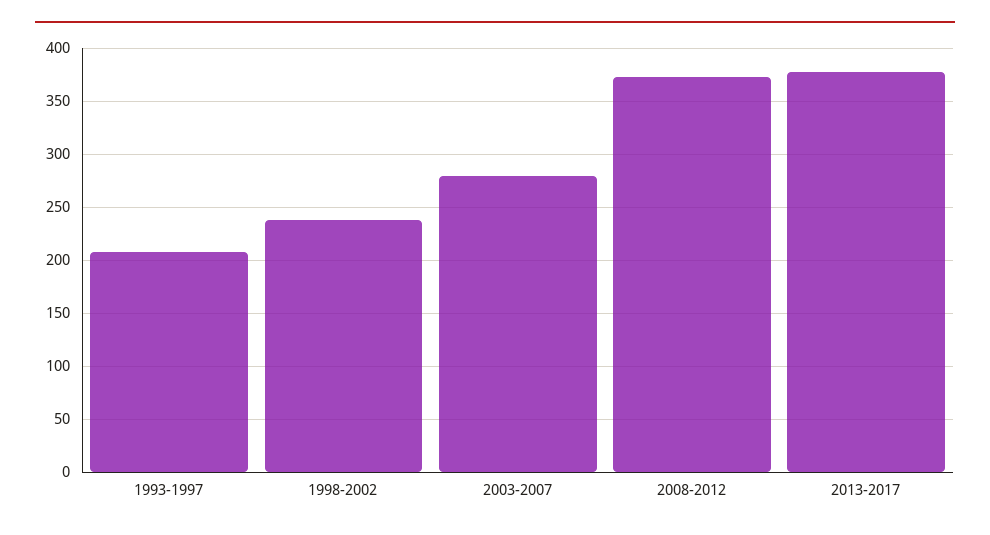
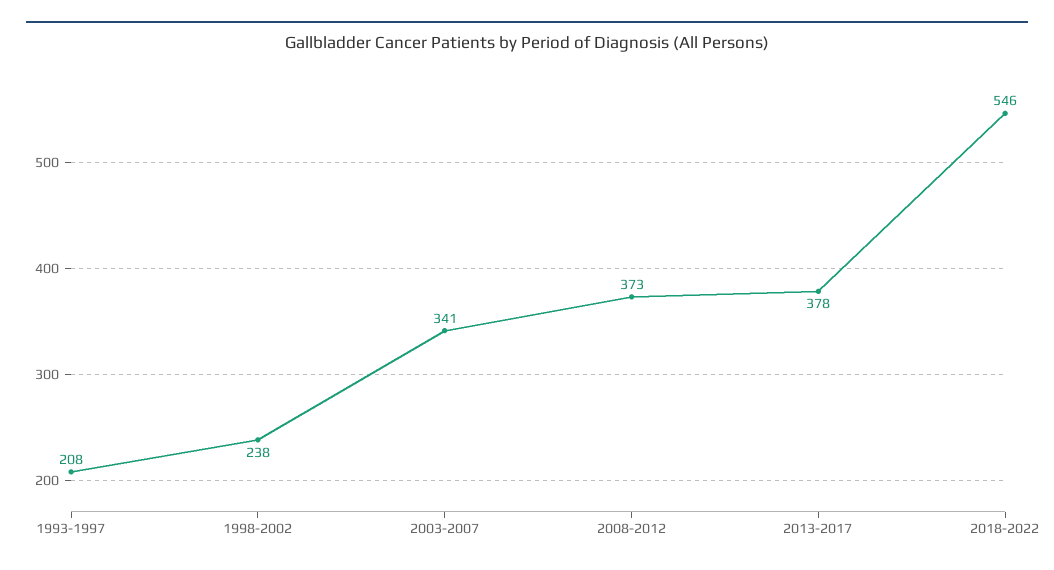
2003-2007: 280 -> 341
2018-2022: none -> 546

